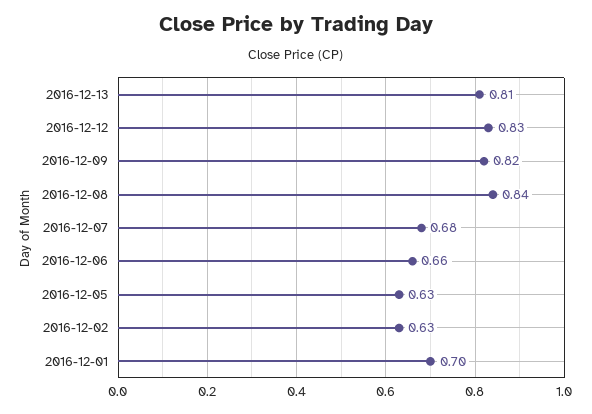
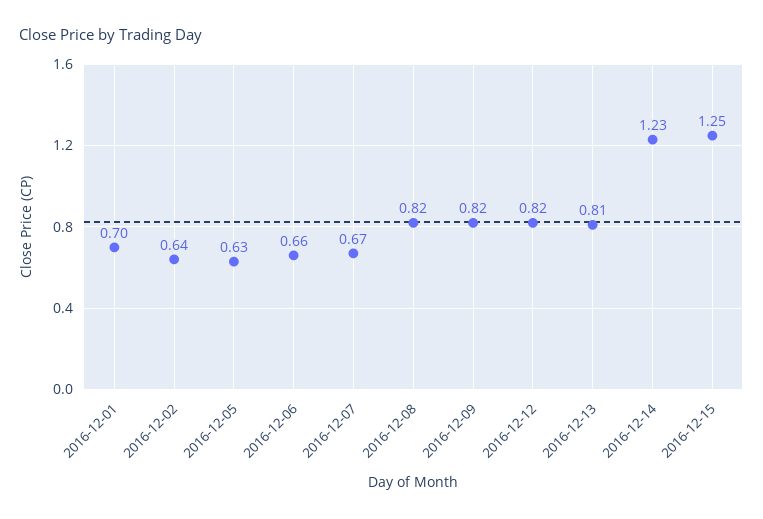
2016-12-12: 0.83 -> 0.82
2016-12-08: 0.84 -> 0.82
2016-12-07: 0.68 -> 0.67
2016-12-02: 0.63 -> 0.64
2016-12-14: none -> 1.23
2016-12-15: none -> 1.25

